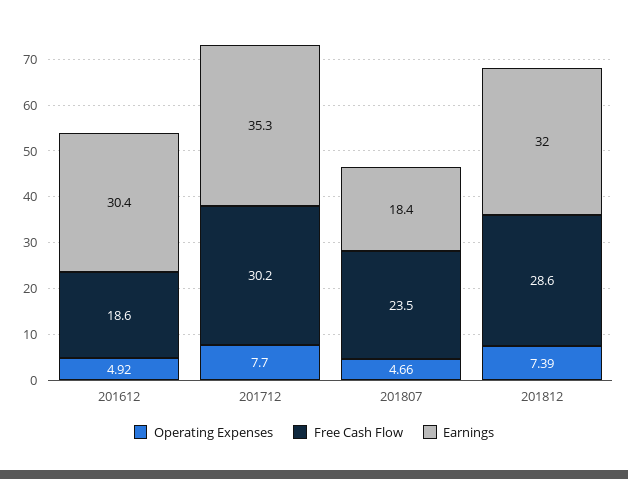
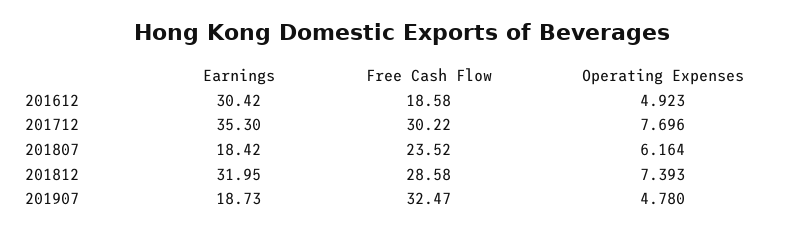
Operating Expenses, 201807: 4.66 -> 6.164
Earnings, 201907: none -> 18.73
Free Cash Flow, 201907: none -> 32.47
Operating Expenses, 201907: none -> 4.78

